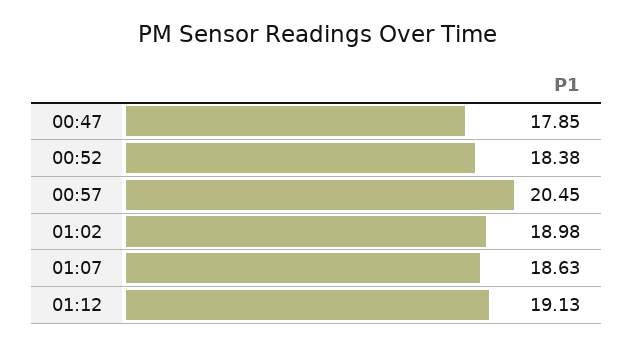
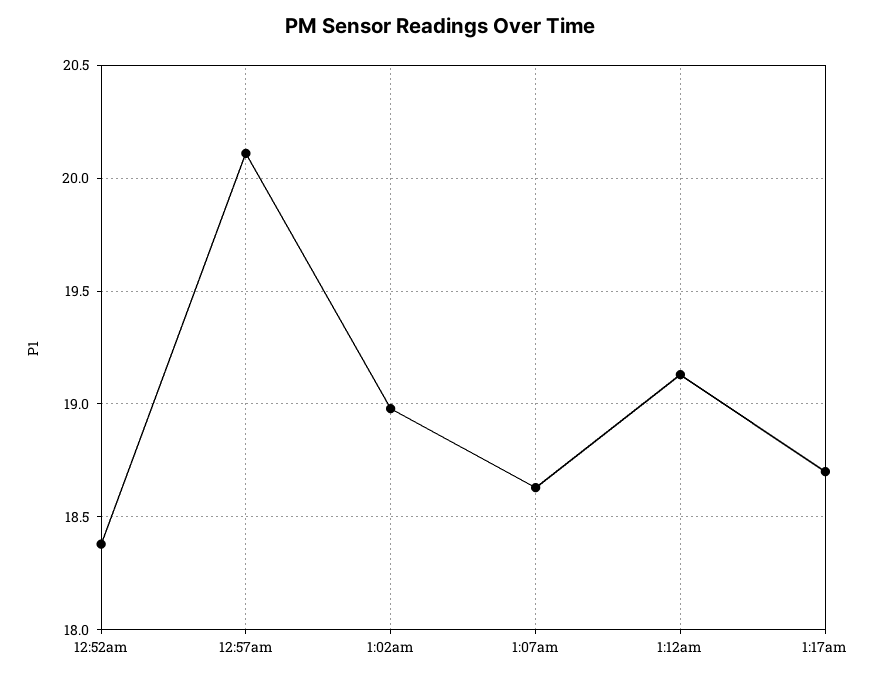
00:47: 17.85 -> none
00:57: 20.45 -> 20.1
1:17am: none -> 18.7

